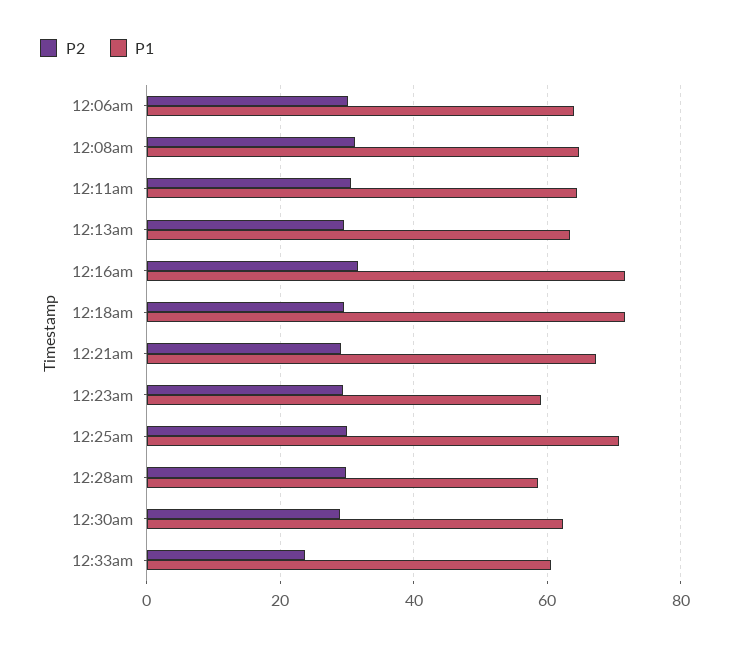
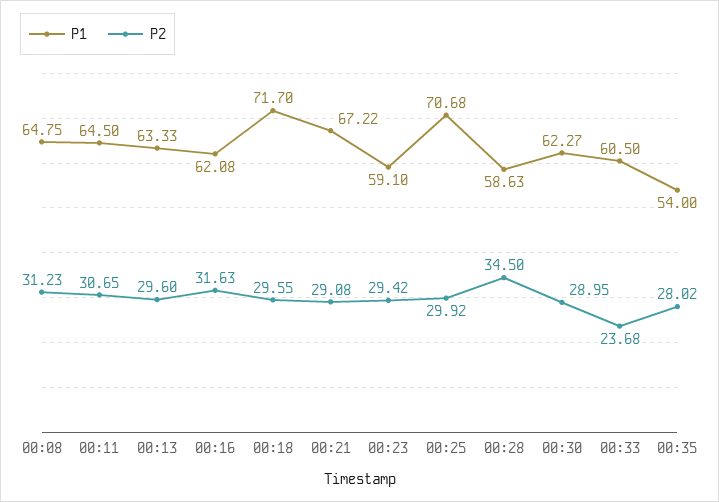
P2, 12:06am: 30 -> none
P1, 12:06am: 64 -> none
P1, 12:16am: 72 -> 62.08
P2, 12:28am: 30 -> 34.5
P1, 00:35: none -> 54
P2, 00:35: none -> 28.02

